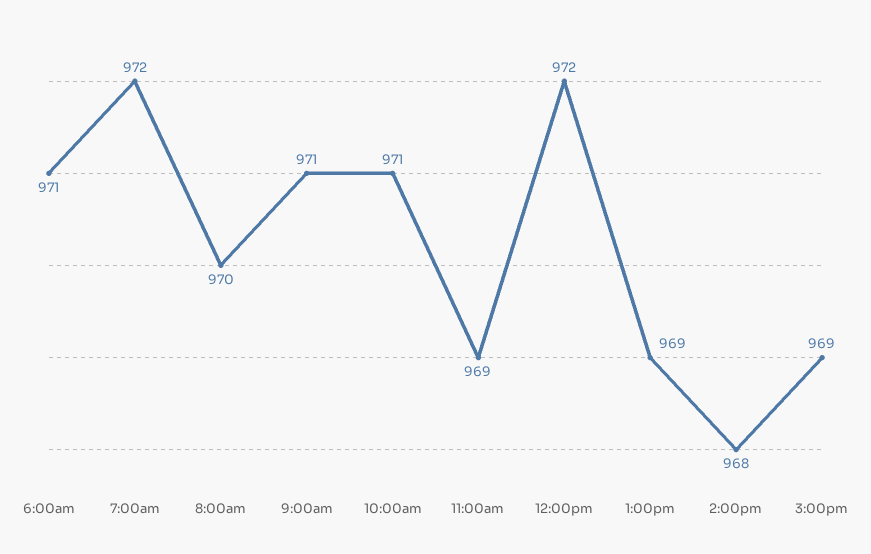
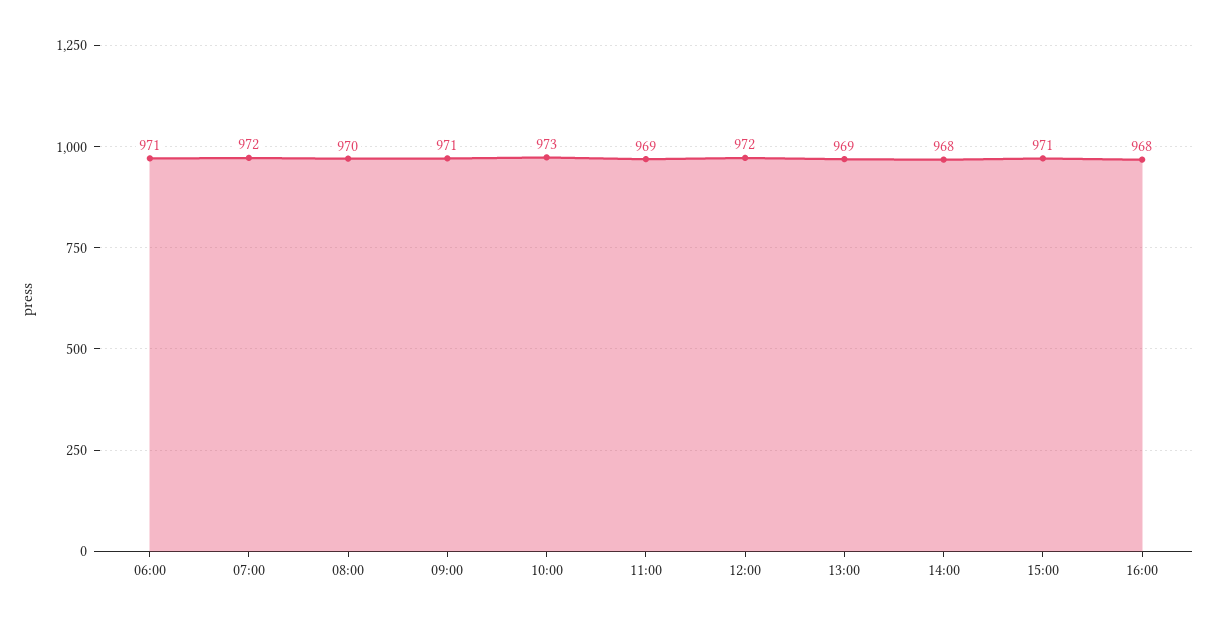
10:00am: 971 -> 973
3:00pm: 969 -> 971
16:00: none -> 968

